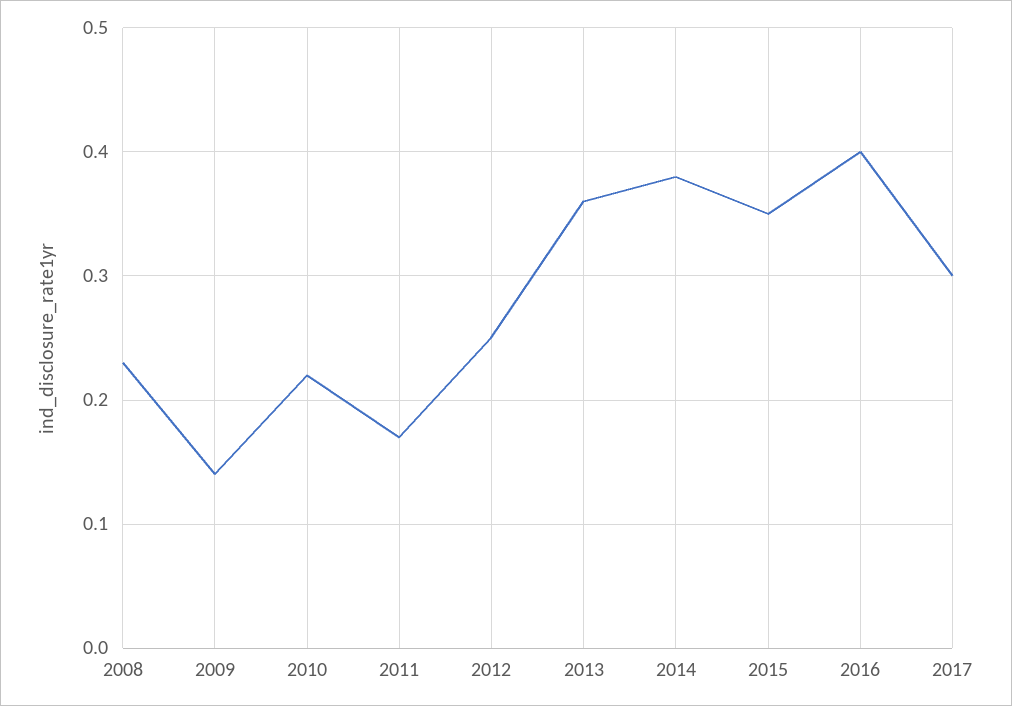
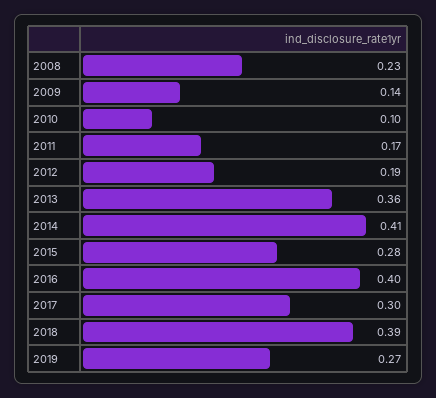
2010: 0.22 -> 0.1
2012: 0.25 -> 0.19
2014: 0.38 -> 0.41
2015: 0.35 -> 0.28
2018: none -> 0.39
2019: none -> 0.27

